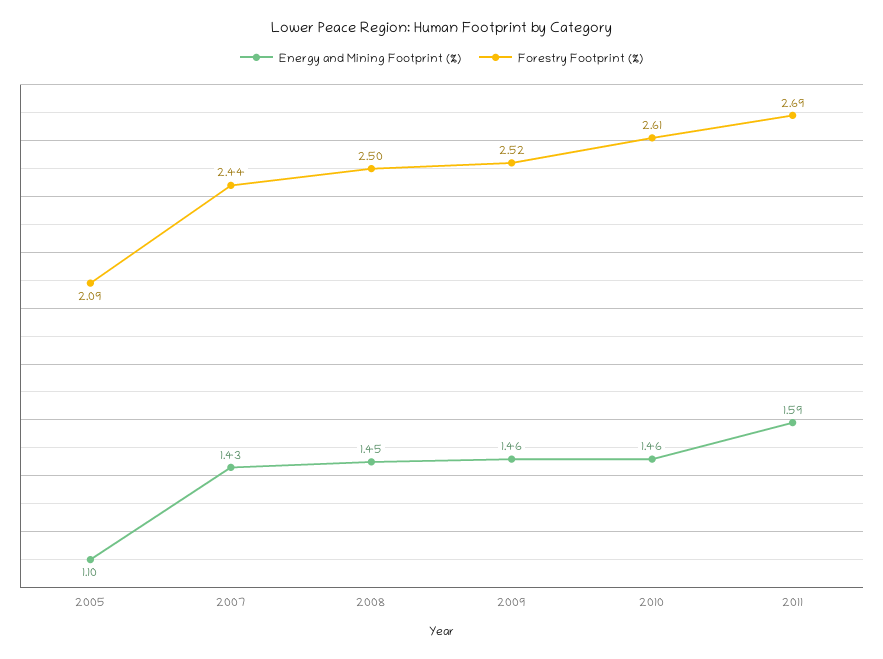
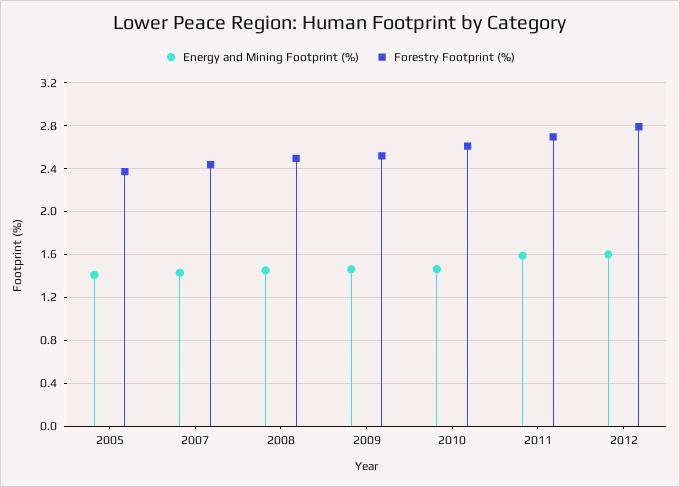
Energy and Mining Footprint (%), 2005: 1.1 -> 1.4
Forestry Footprint (%), 2005: 2.09 -> 2.4
Energy and Mining Footprint (%), 2012: none -> 1.6
Forestry Footprint (%), 2012: none -> 2.8

